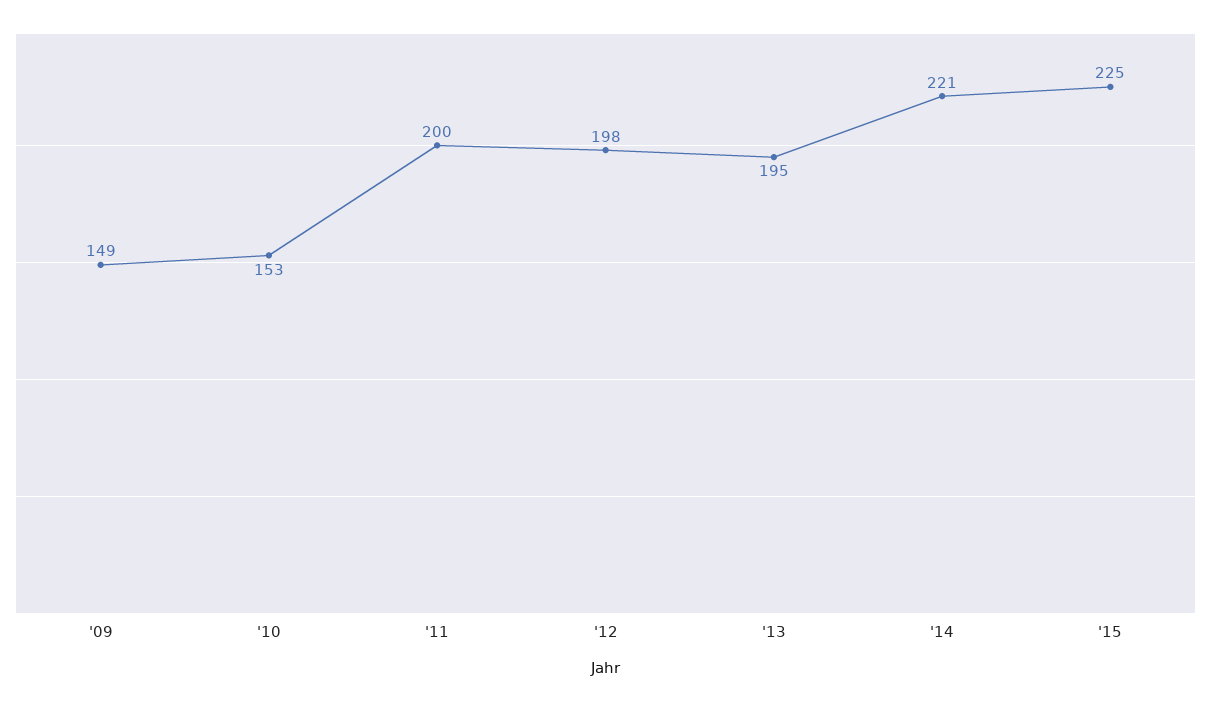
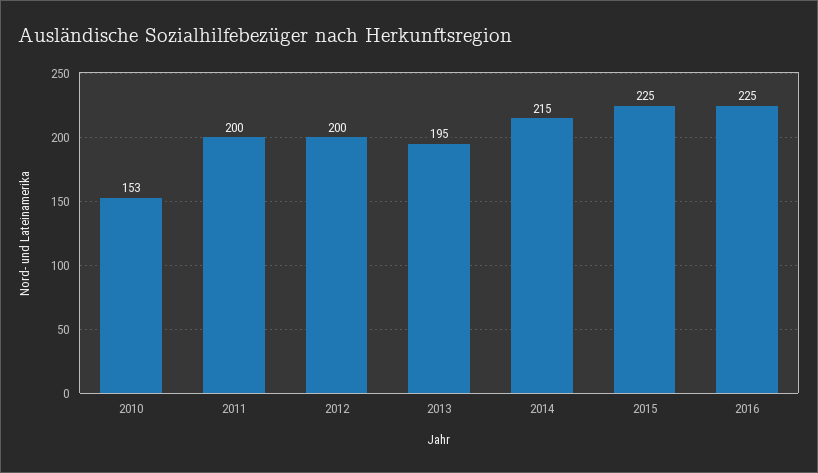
'09: 149 -> none
'12: 198 -> 200
'14: 221 -> 215
2016: none -> 225

